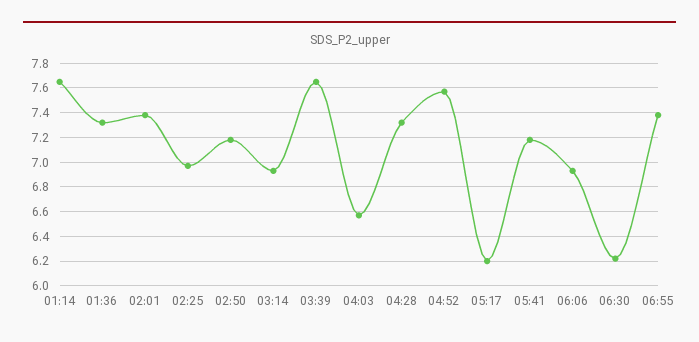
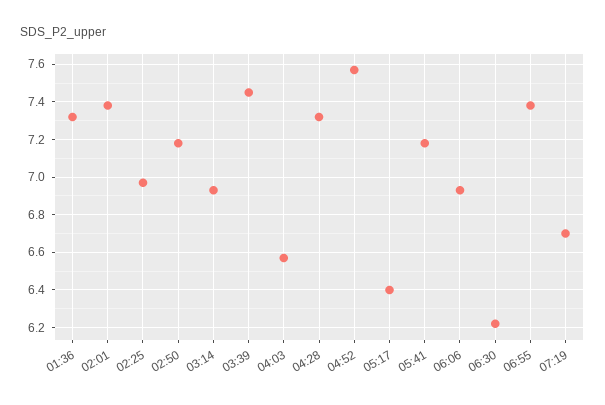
01:14: 7.65 -> none
03:39: 7.65 -> 7.45
05:17: 6.2 -> 6.4
07:19: none -> 6.7

